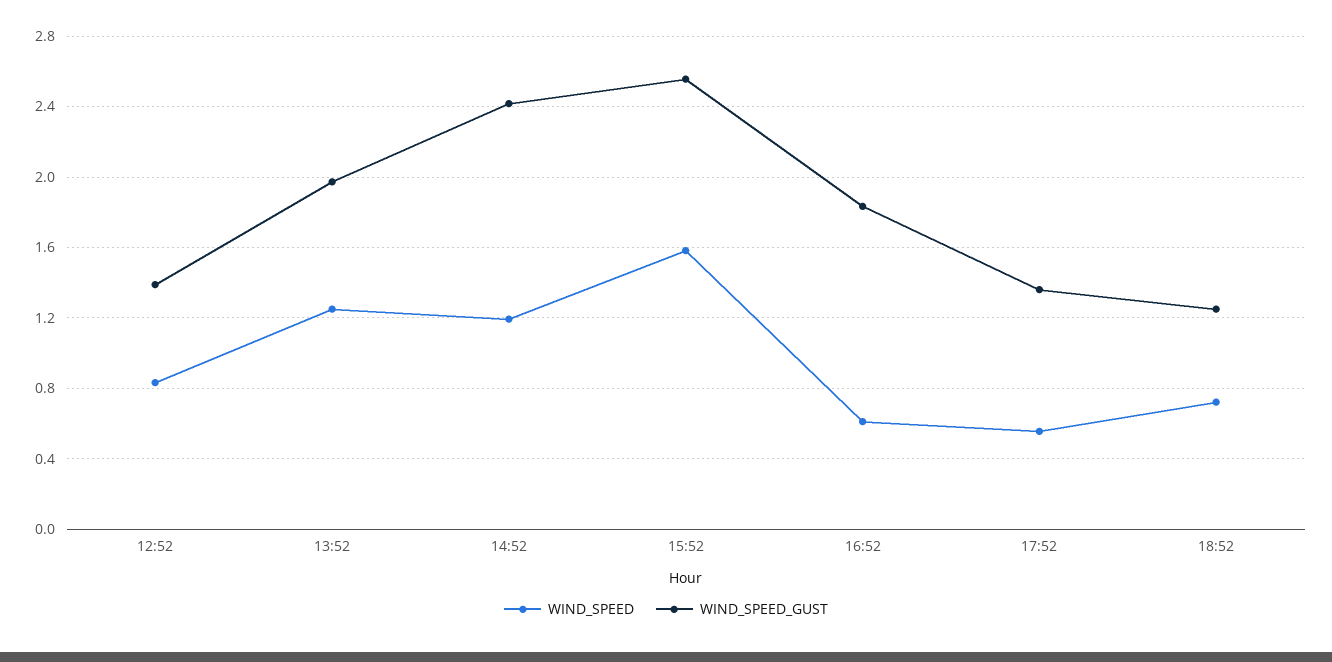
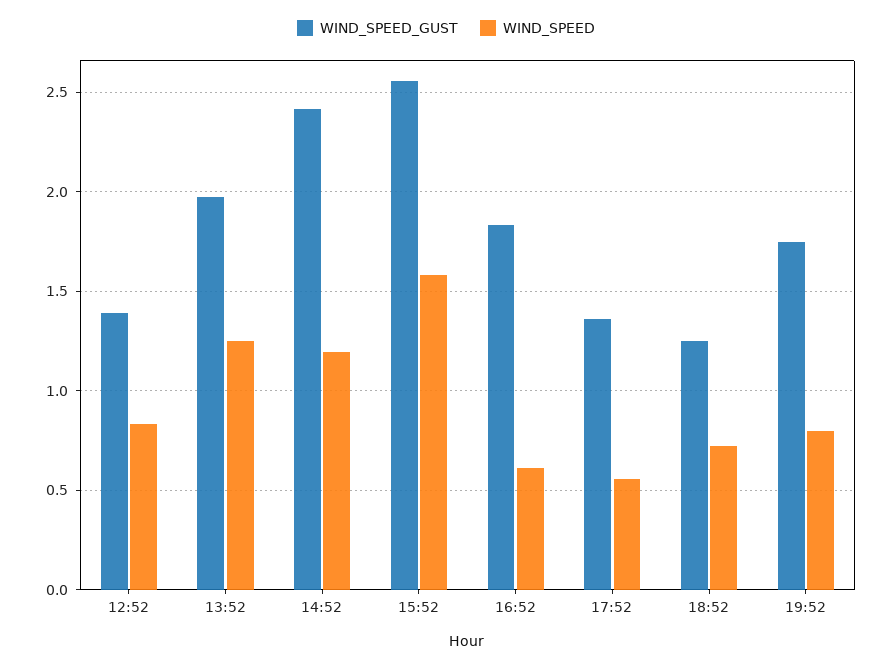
WIND_SPEED_GUST, 19:52: none -> 1.75
WIND_SPEED, 19:52: none -> 0.8

